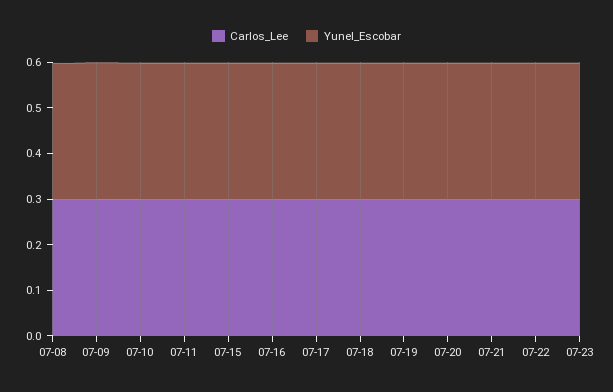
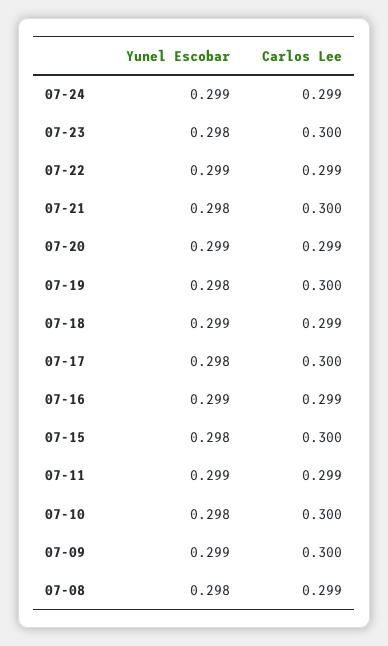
Yunel_Escobar, 07-24: none -> 0.299
Carlos_Lee, 07-24: none -> 0.299

